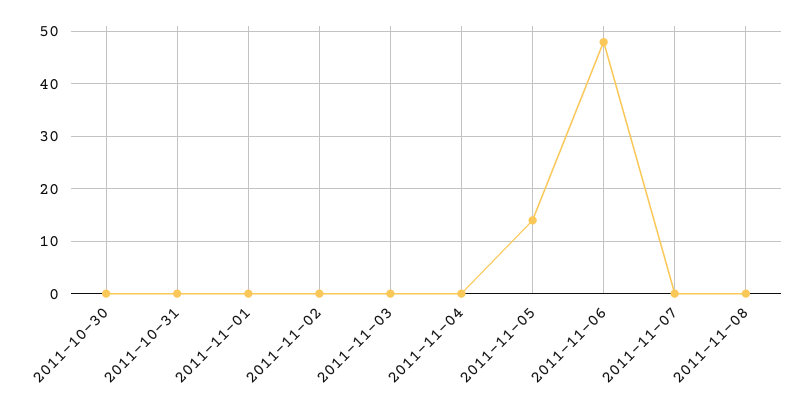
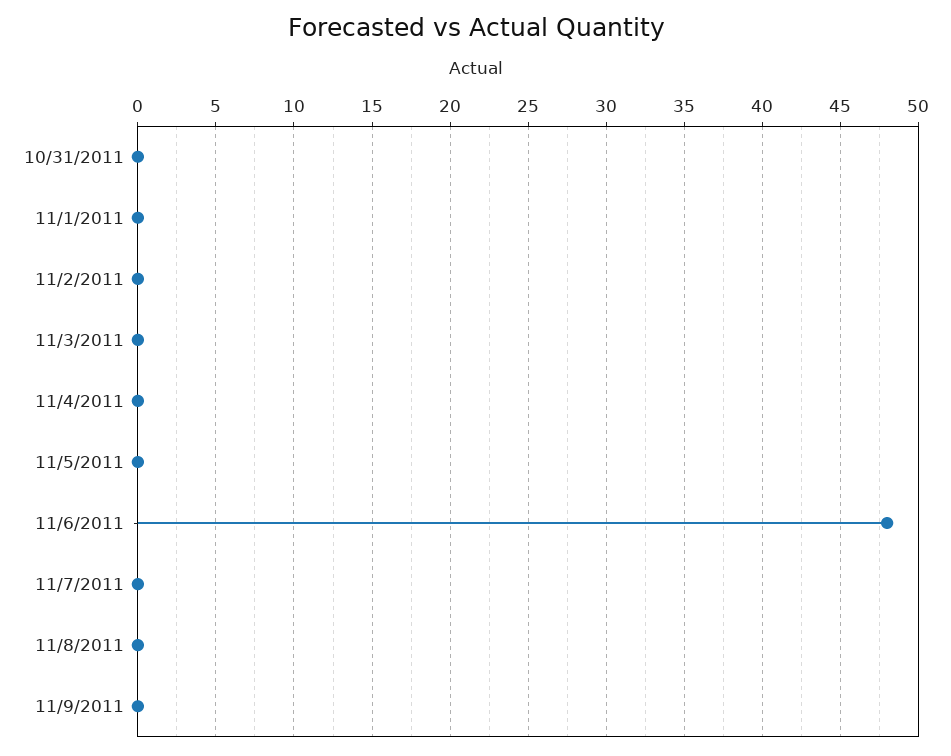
2011-10-30: 0 -> none
2011-11-05: 15 -> 0
11/9/2011: none -> 0

